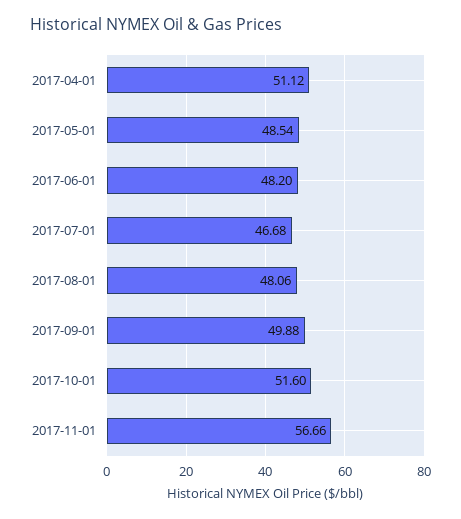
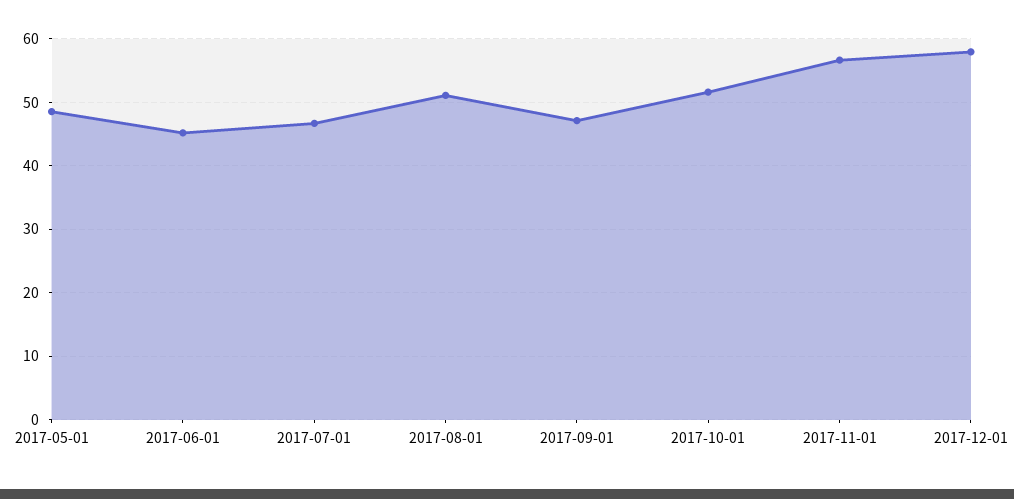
2017-04-01: 51.12 -> none
2017-06-01: 48.2 -> 45
2017-08-01: 48.06 -> 51
2017-09-01: 49.88 -> 47
2017-12-01: none -> 58

